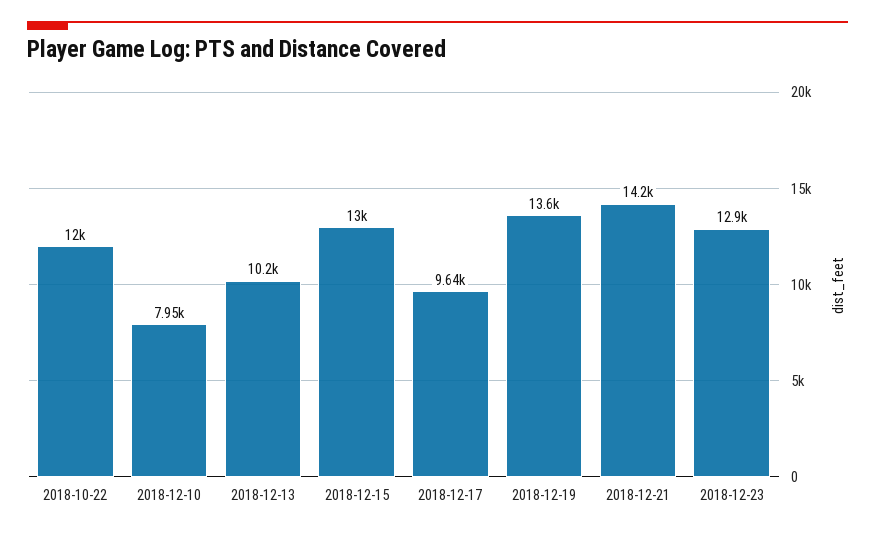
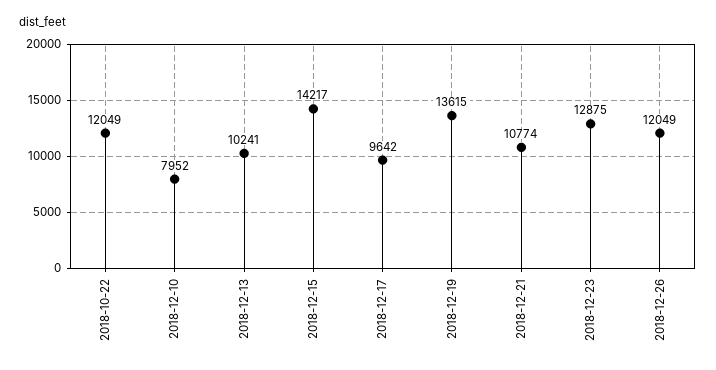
2018-12-15: 13000 -> 14217
2018-12-21: 14200 -> 10774
2018-12-26: none -> 12049

